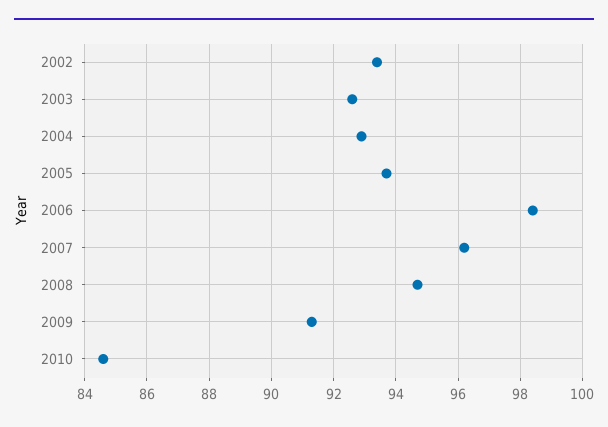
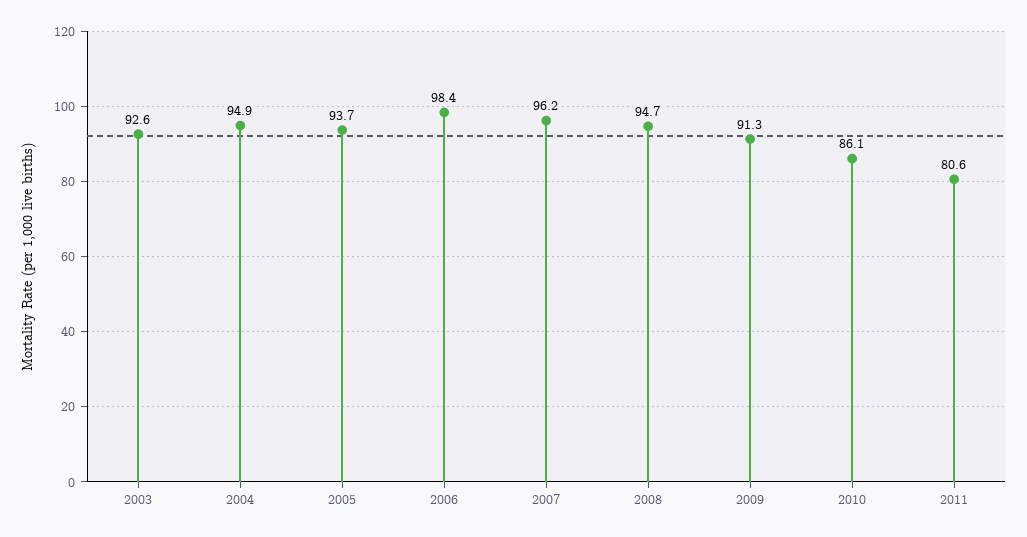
2002: 93.5 -> none
2004: 93 -> 94.9
2010: 84.5 -> 86.1
2011: none -> 80.6

